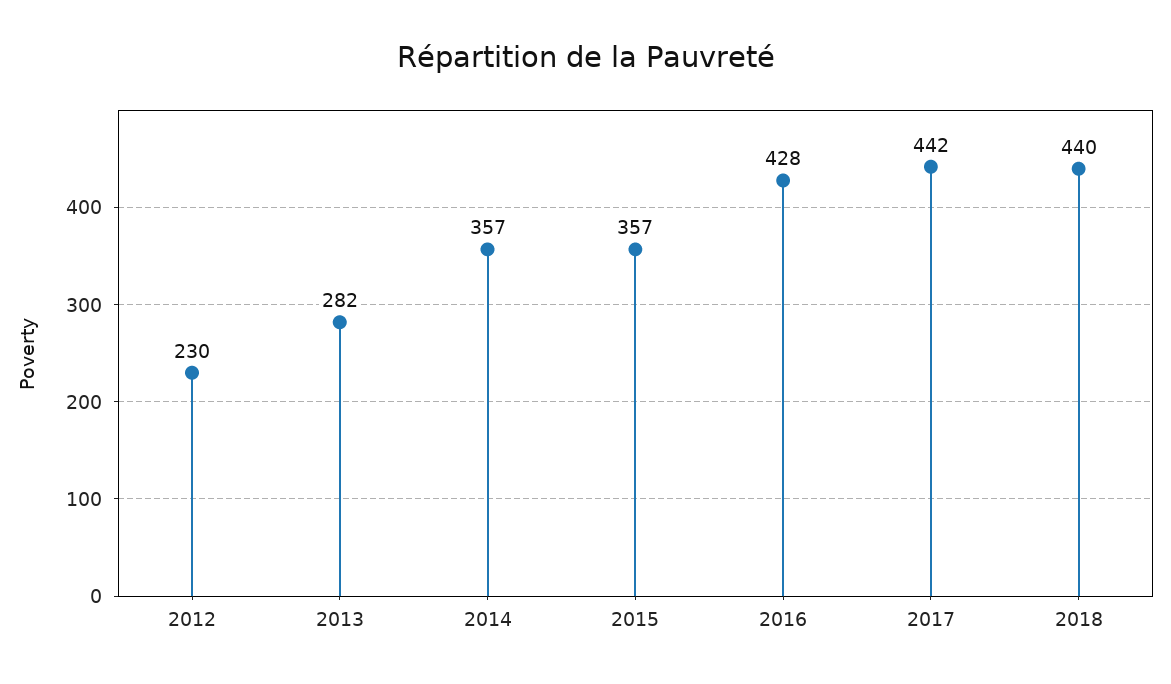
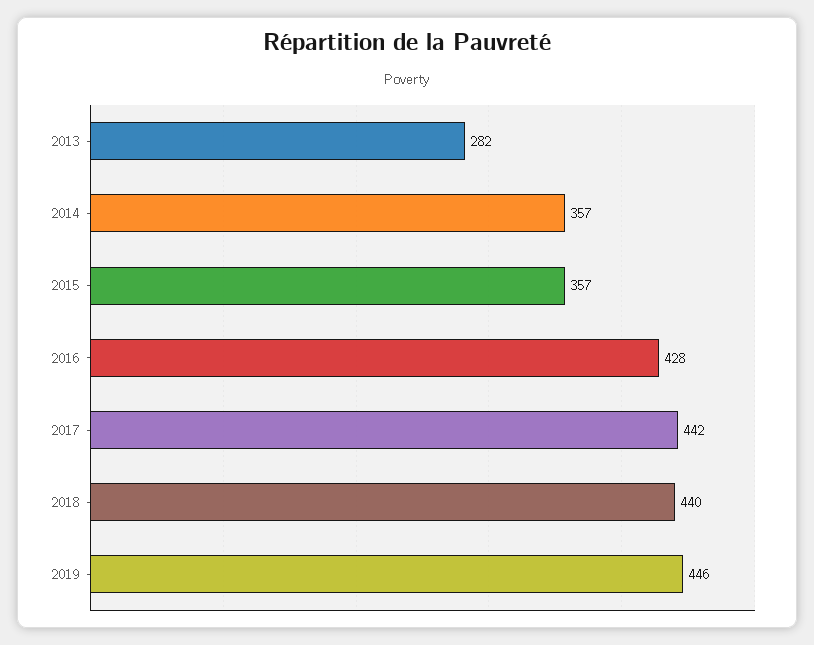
2012: 230 -> none
2019: none -> 446

